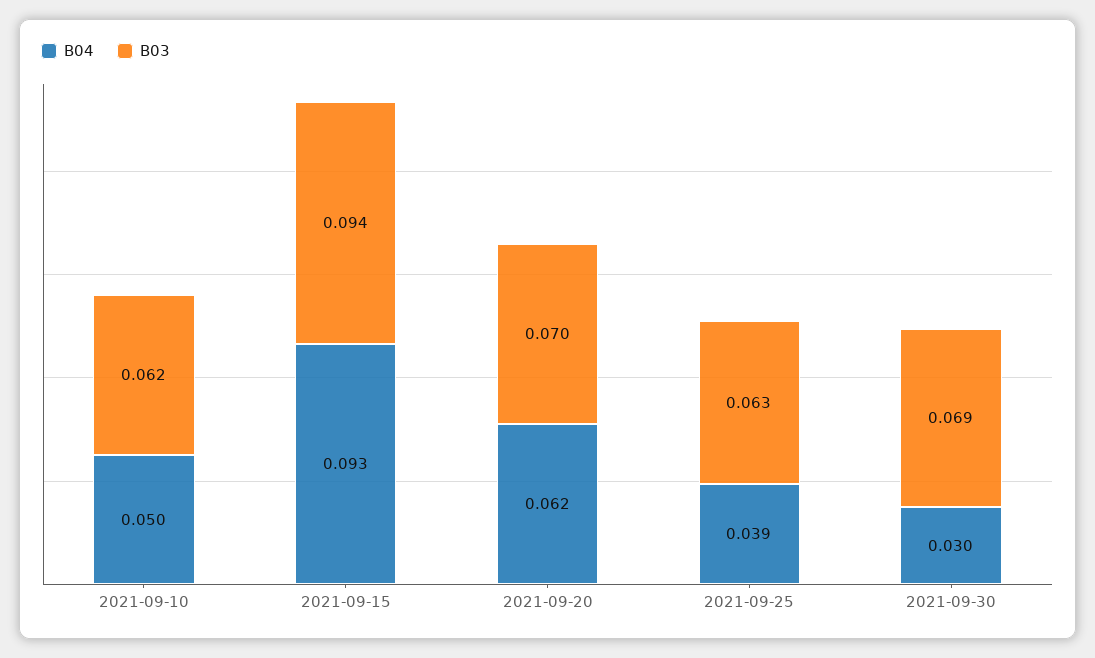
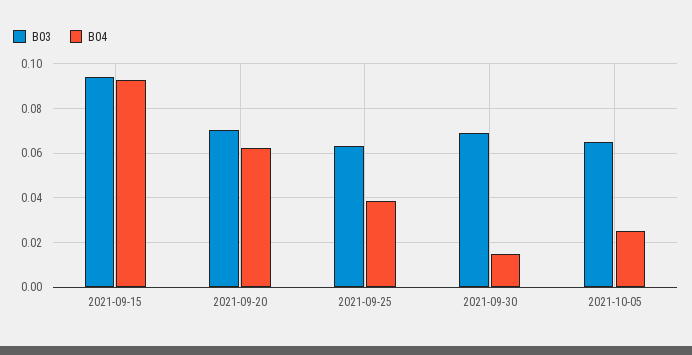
B04, 2021-09-10: 0.05 -> none
B03, 2021-09-10: 0.062 -> none
B04, 2021-09-30: 0.03 -> 0.015
B03, 2021-10-05: none -> 0.065
B04, 2021-10-05: none -> 0.025

